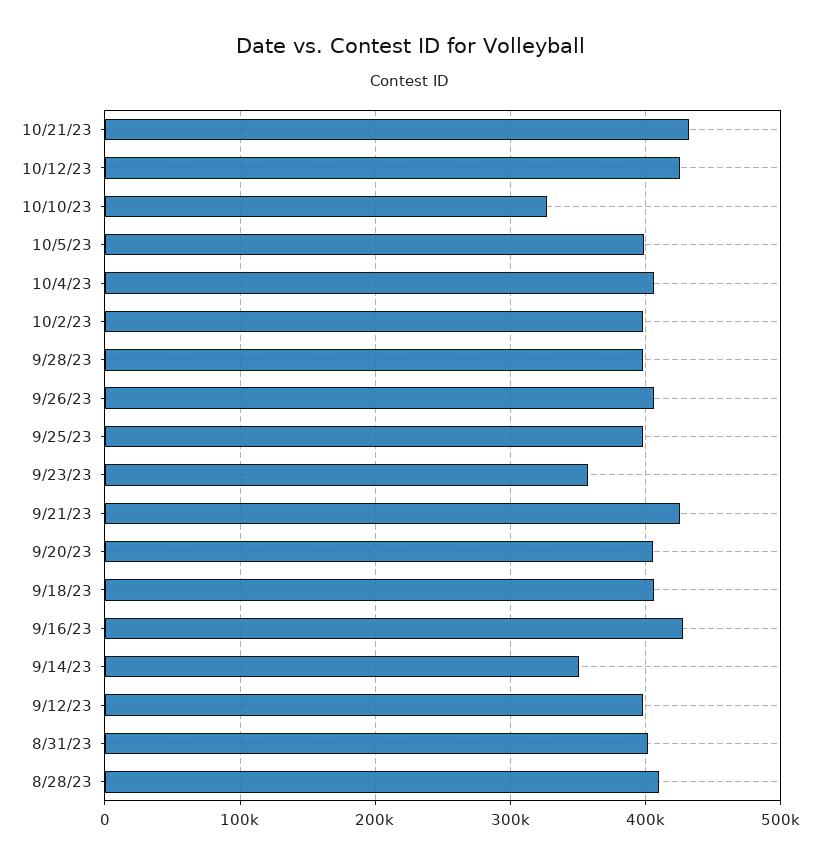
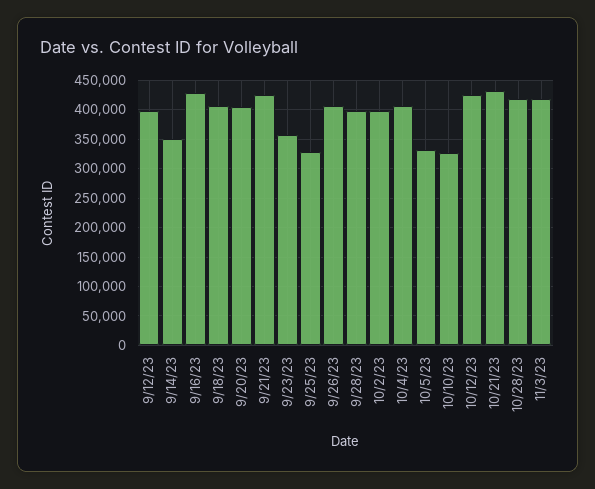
10/5/23: 400000 -> 325000
9/25/23: 400000 -> 325000
8/31/23: 400000 -> none
8/28/23: 410000 -> none
10/28/23: none -> 425000
11/3/23: none -> 425000

